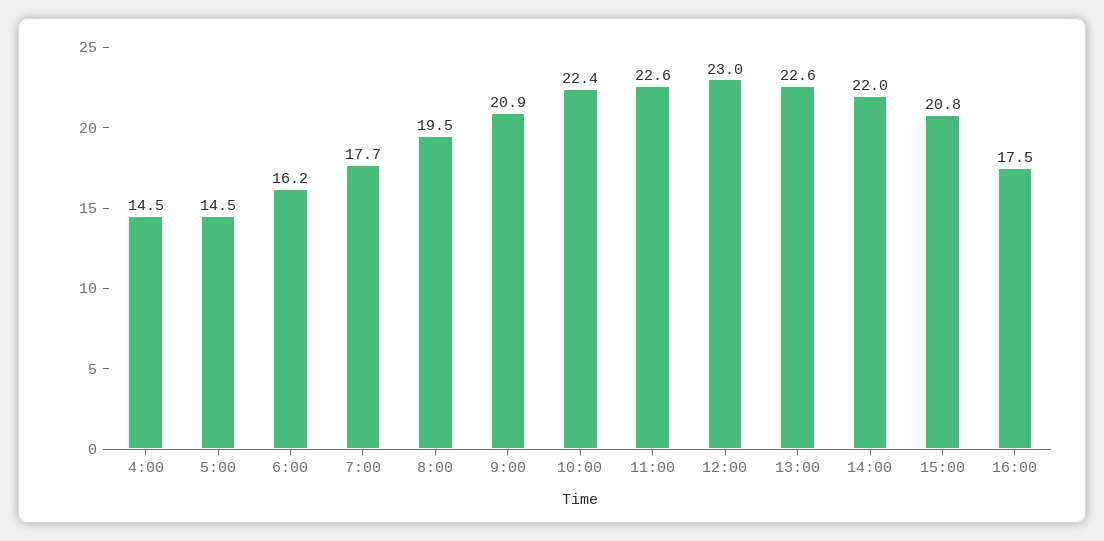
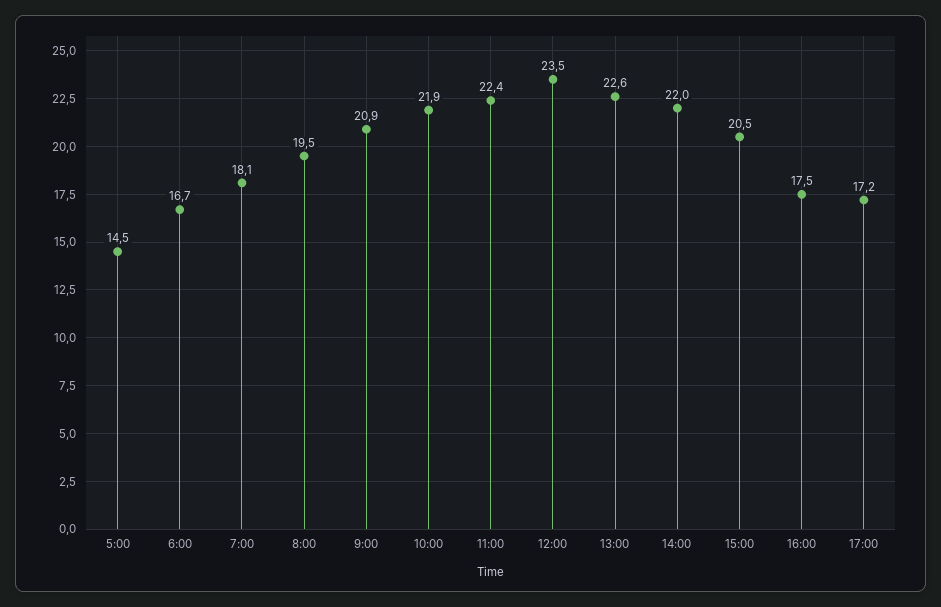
4:00: 14.5 -> none
6:00: 16.2 -> 16.7
7:00: 17.7 -> 18.1
10:00: 22.4 -> 21.9
11:00: 22.6 -> 22.4
12:00: 23 -> 23.5
15:00: 20.8 -> 20.5
17:00: none -> 17.2

